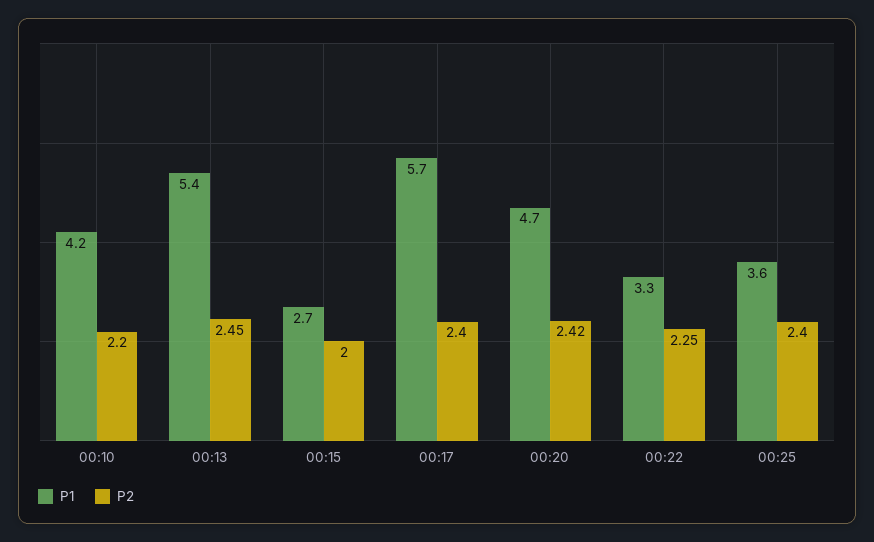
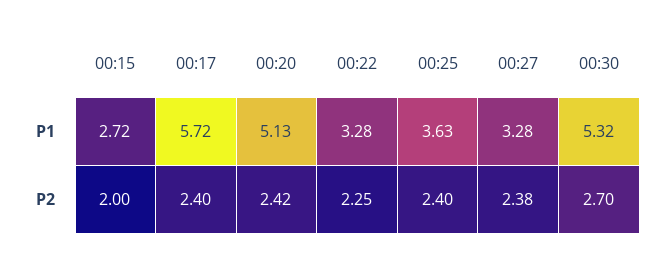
P1, 00:10: 4.2 -> none
P2, 00:10: 2.2 -> none
P1, 00:13: 5.4 -> none
P2, 00:13: 2.45 -> none
P1, 00:20: 4.7 -> 5.13
P1, 00:27: none -> 3.28
P1, 00:30: none -> 5.32
P2, 00:27: none -> 2.38
P2, 00:30: none -> 2.7

